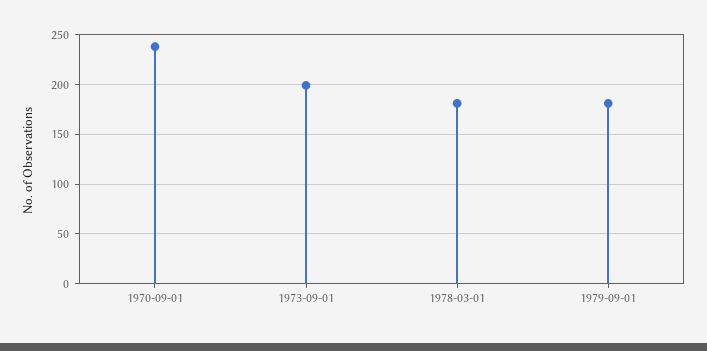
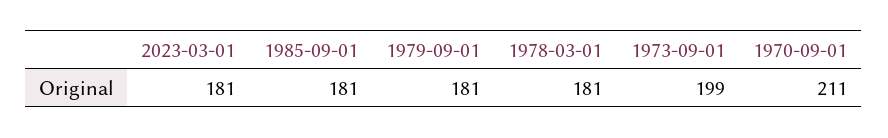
1970-09-01: 240 -> 211
2023-03-01: none -> 181
1985-09-01: none -> 181

